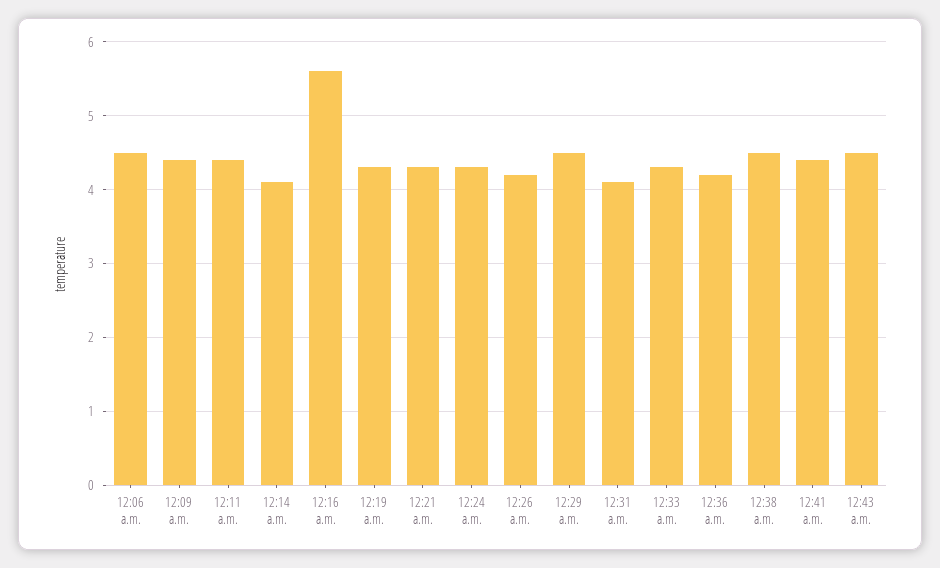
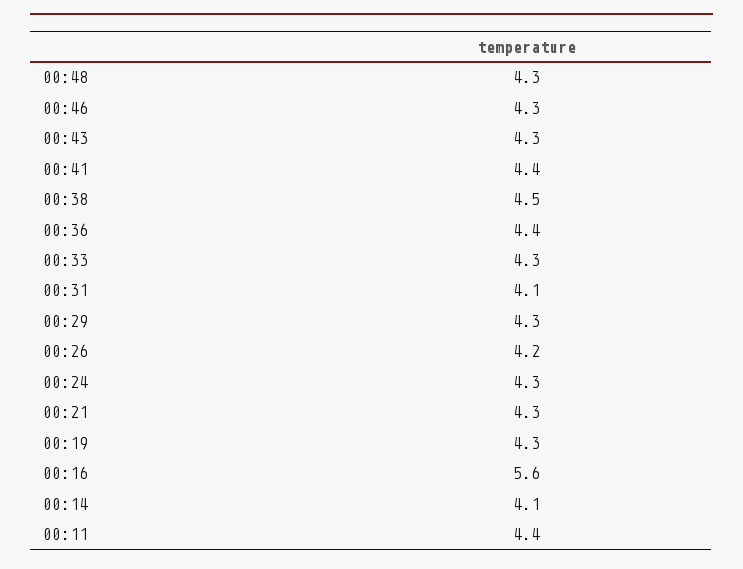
12:06 a.m.: 4.5 -> none
12:09 a.m.: 4.4 -> none
12:29 a.m.: 4.5 -> 4.3
12:36 a.m.: 4.2 -> 4.4
12:43 a.m.: 4.5 -> 4.3
00:48: none -> 4.3
00:46: none -> 4.3

